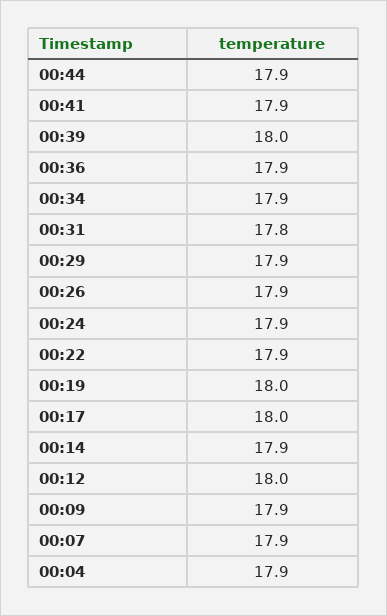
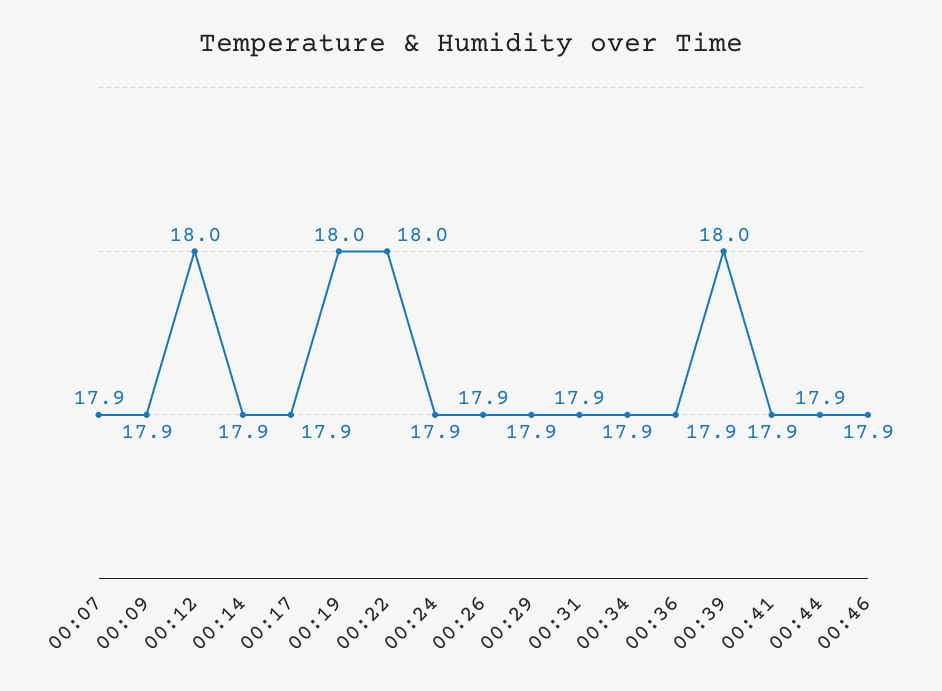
00:31: 17.8 -> 17.9
00:22: 17.9 -> 18
00:17: 18 -> 17.9
00:04: 17.9 -> none
00:46: none -> 17.9

